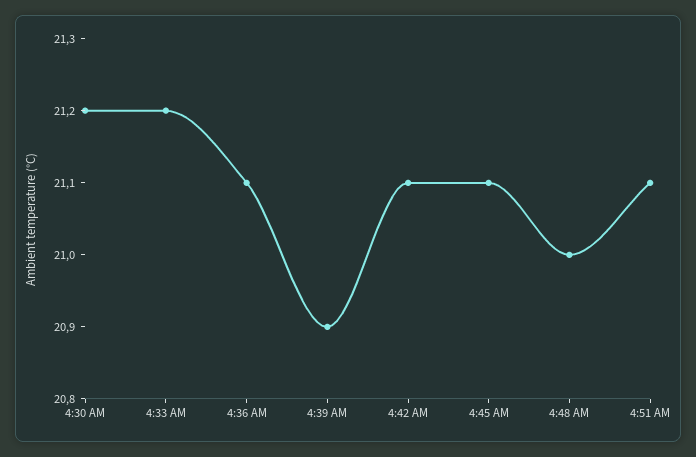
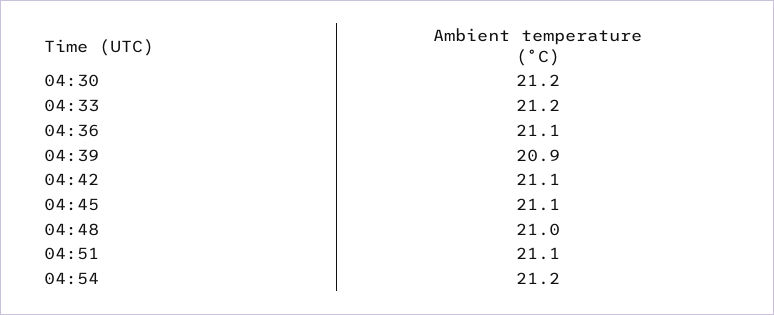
04:54: none -> 21.2

